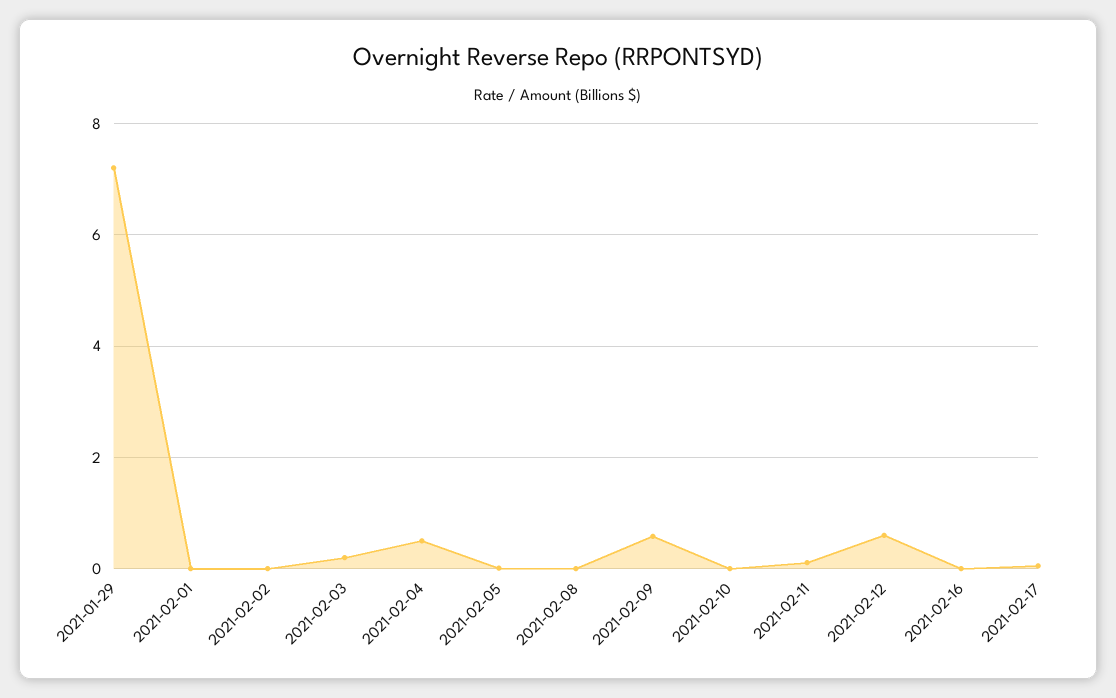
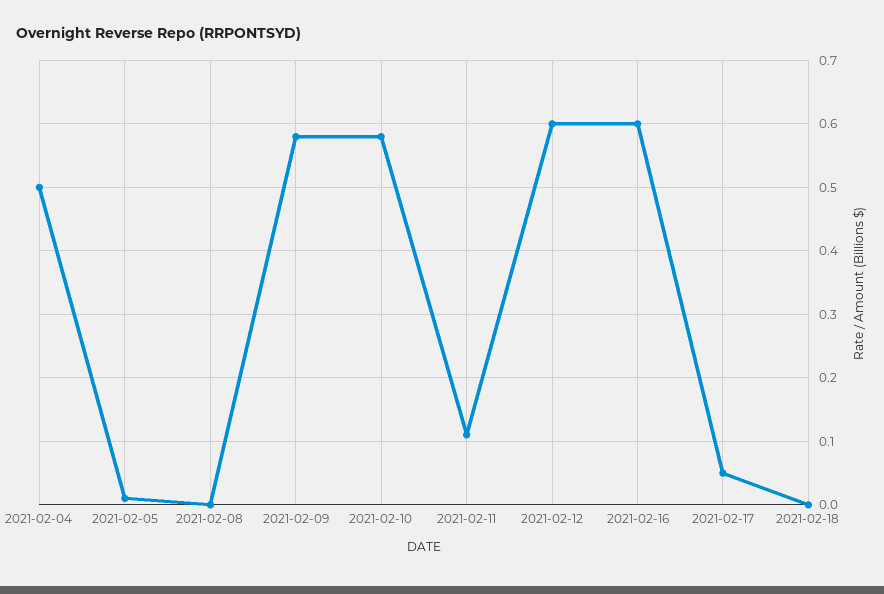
2021-01-29: 7.2 -> none
2021-02-01: 0 -> none
2021-02-02: 0 -> none
2021-02-03: 0.2 -> none
2021-02-10: 0 -> 0.58
2021-02-16: 0 -> 0.6
2021-02-18: none -> 0

